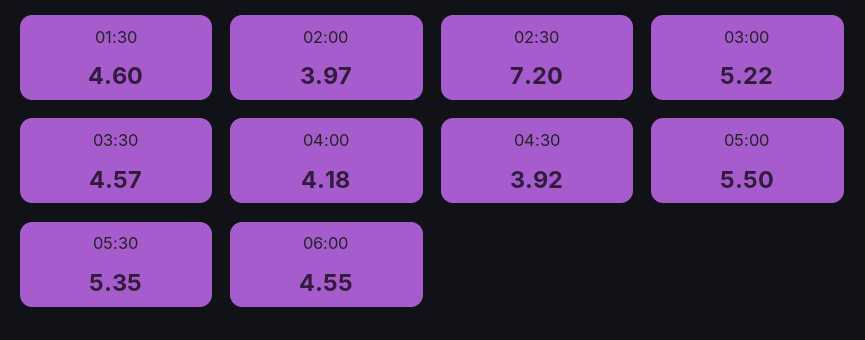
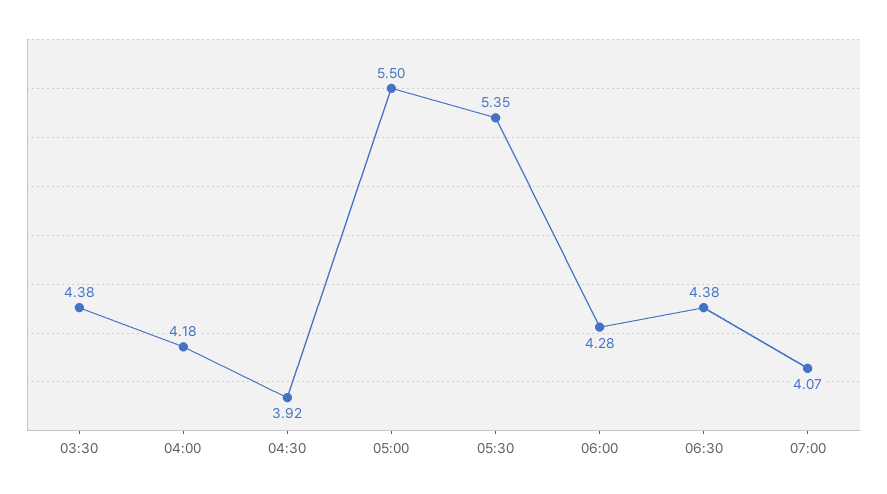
01:30: 4.6 -> none
02:00: 3.97 -> none
02:30: 7.2 -> none
03:00: 5.22 -> none
03:30: 4.57 -> 4.38
06:00: 4.55 -> 4.28
06:30: none -> 4.38
07:00: none -> 4.07

